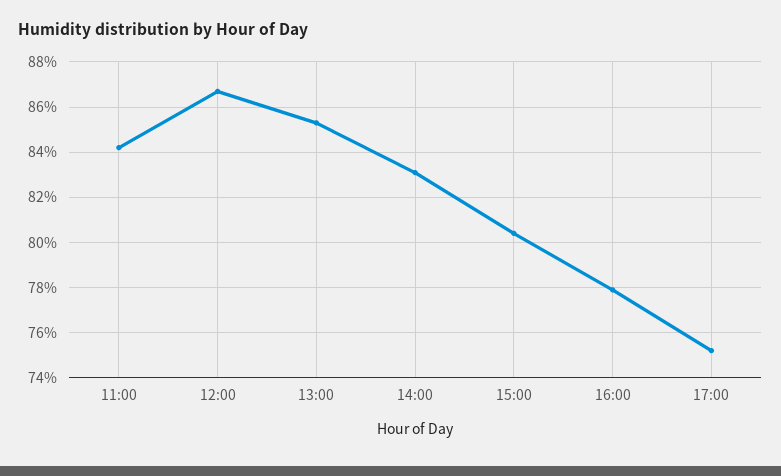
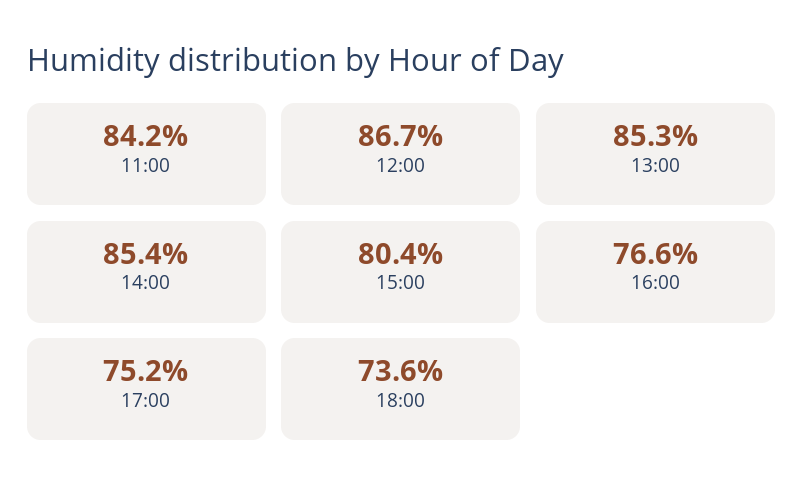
14:00: 83 -> 85.4
16:00: 78 -> 76.6
18:00: none -> 73.6

